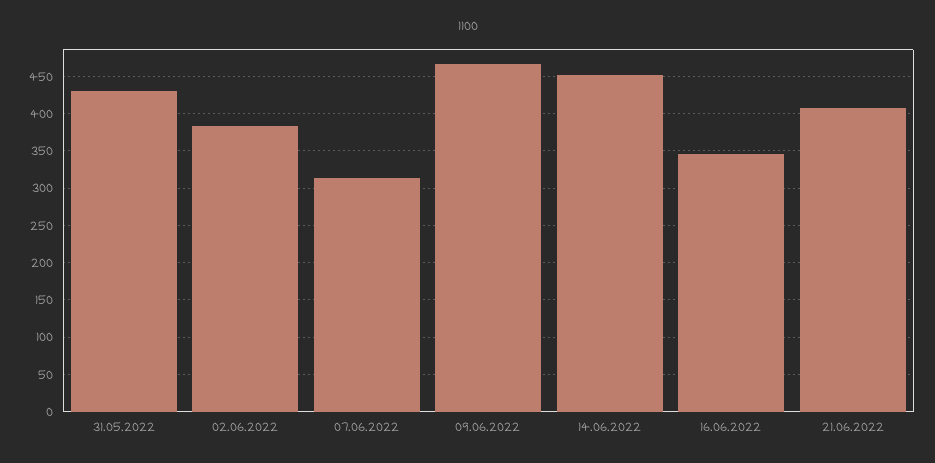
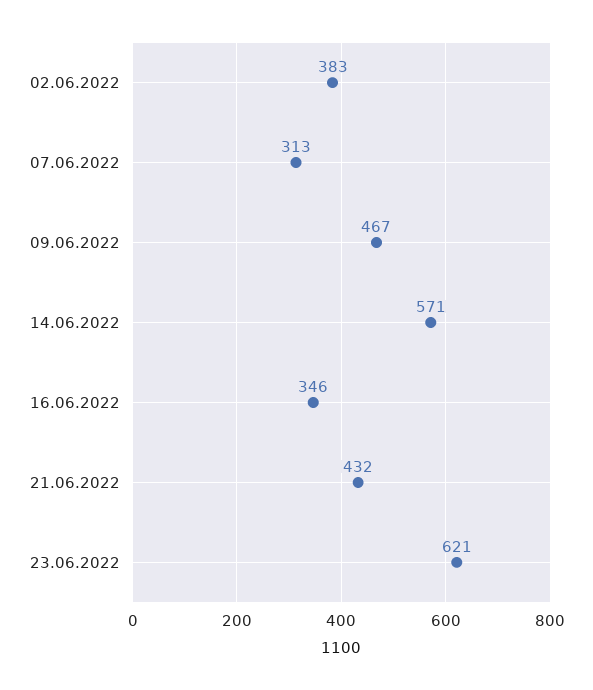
31.05.2022: 430 -> none
14.06.2022: 450 -> 571
21.06.2022: 410 -> 432
23.06.2022: none -> 621

